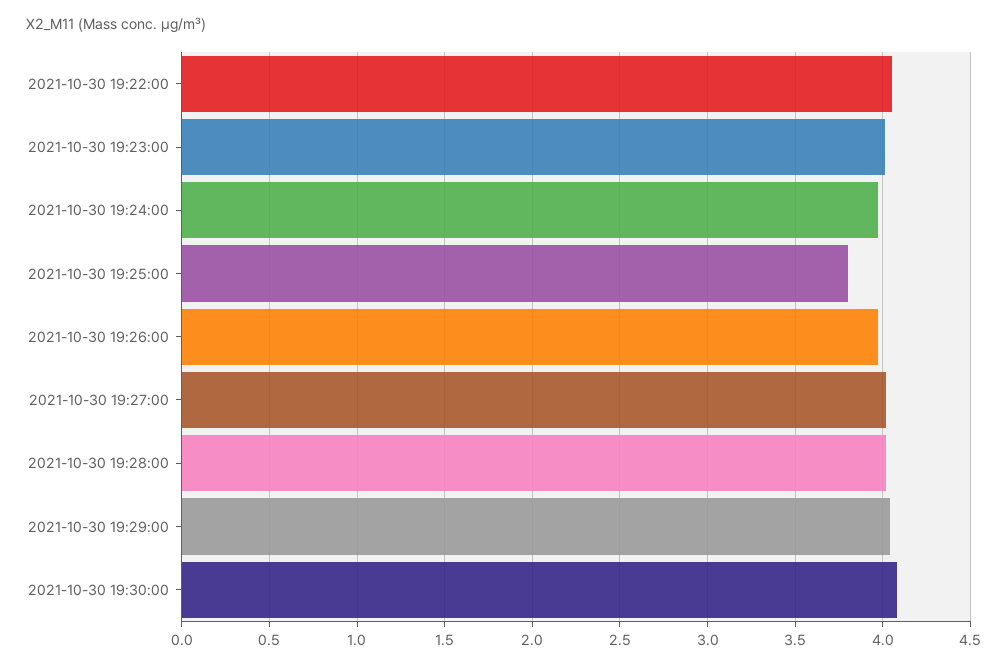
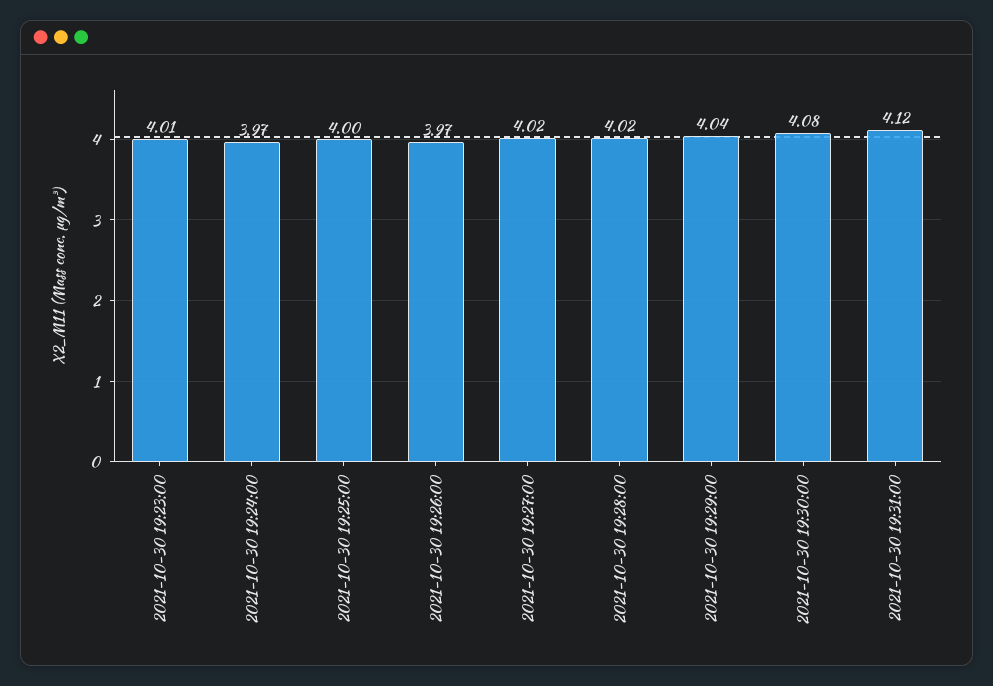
2021-10-30 19:22:00: 4.05 -> none
2021-10-30 19:25:00: 3.8 -> 4
2021-10-30 19:31:00: none -> 4.12

